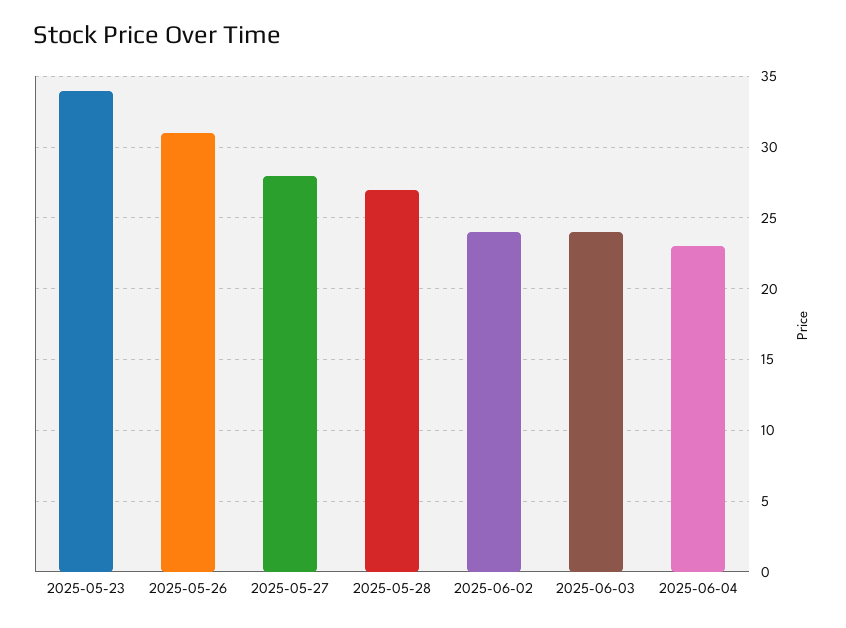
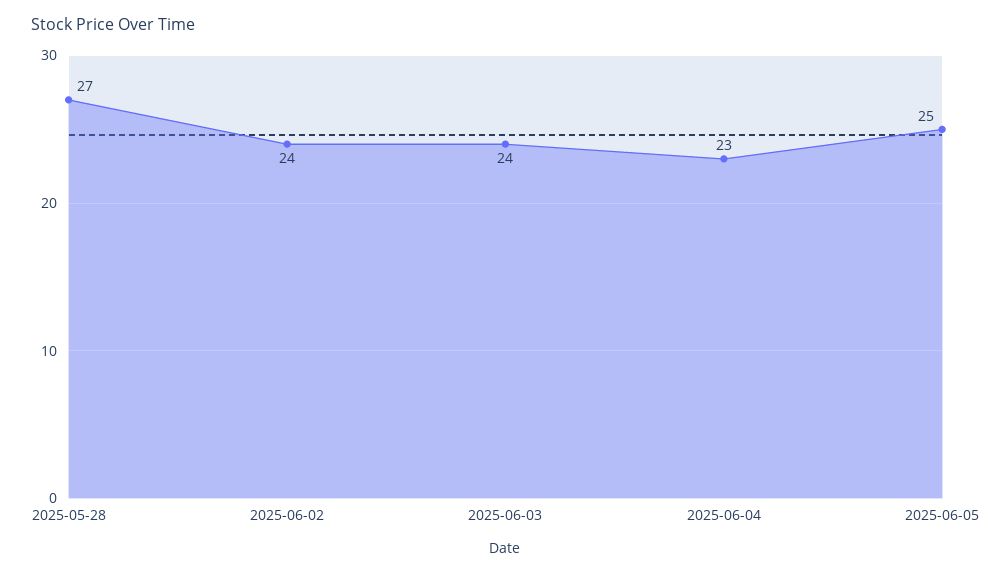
2025-05-23: 34 -> none
2025-05-26: 31 -> none
2025-05-27: 28 -> none
2025-06-05: none -> 25

